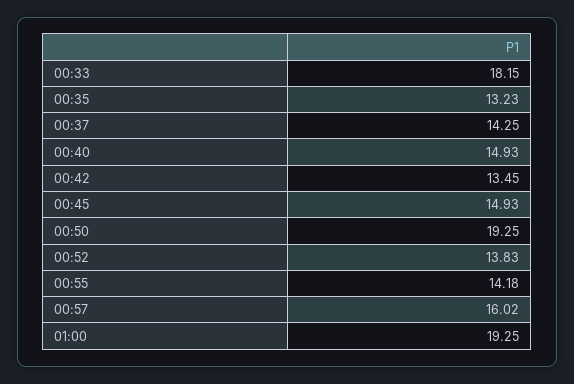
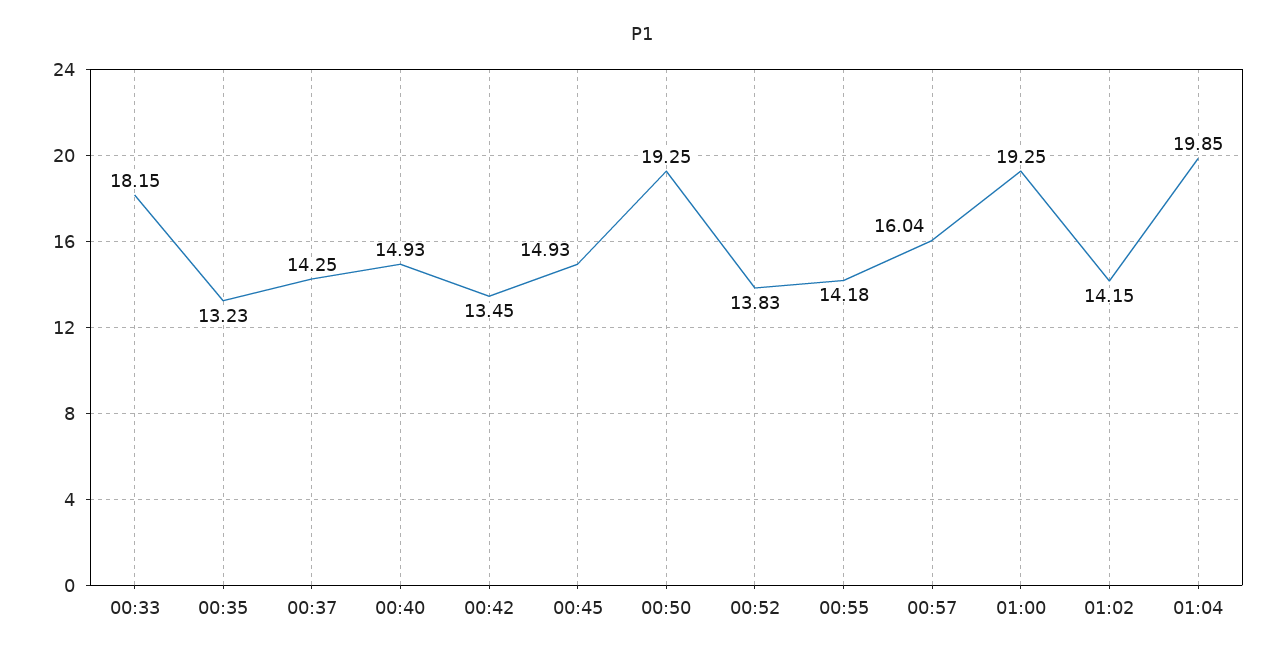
00:57: 16.02 -> 16.04
01:02: none -> 14.15
01:04: none -> 19.85

